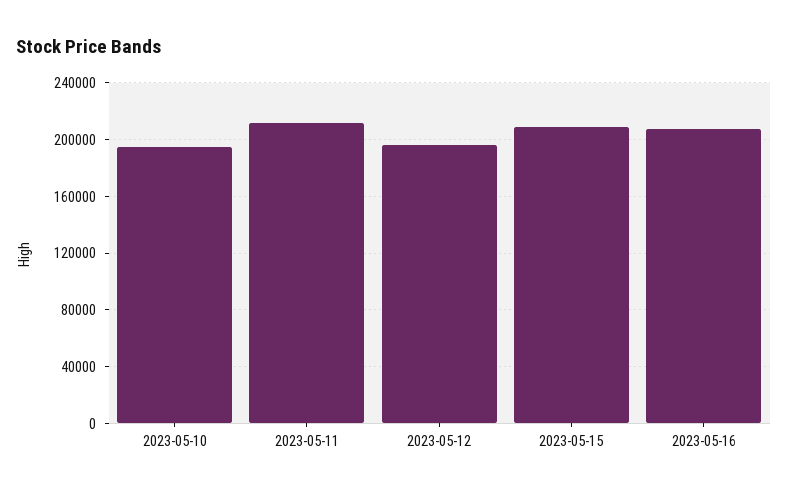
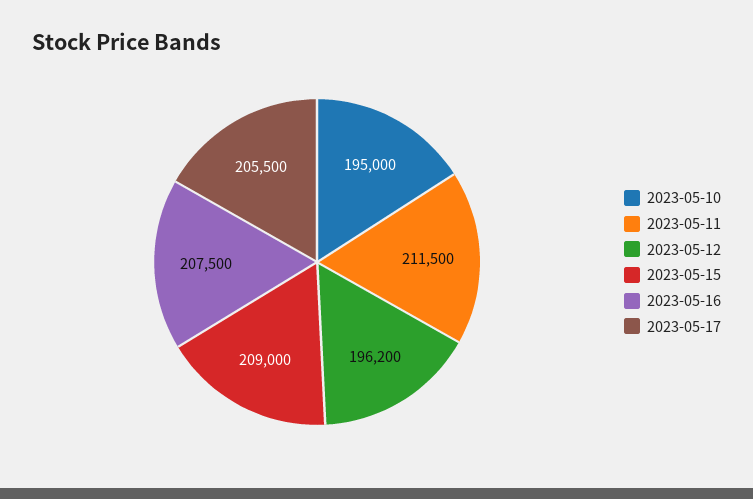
2023-05-17: none -> 205500

